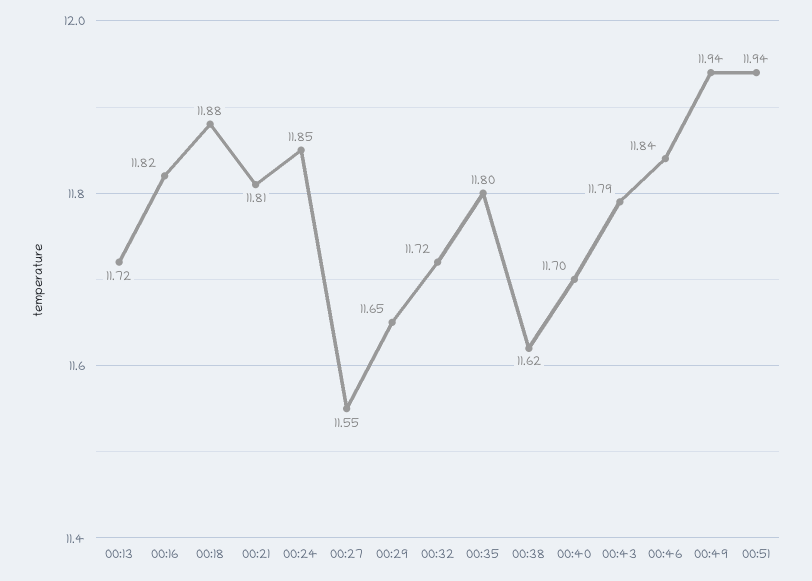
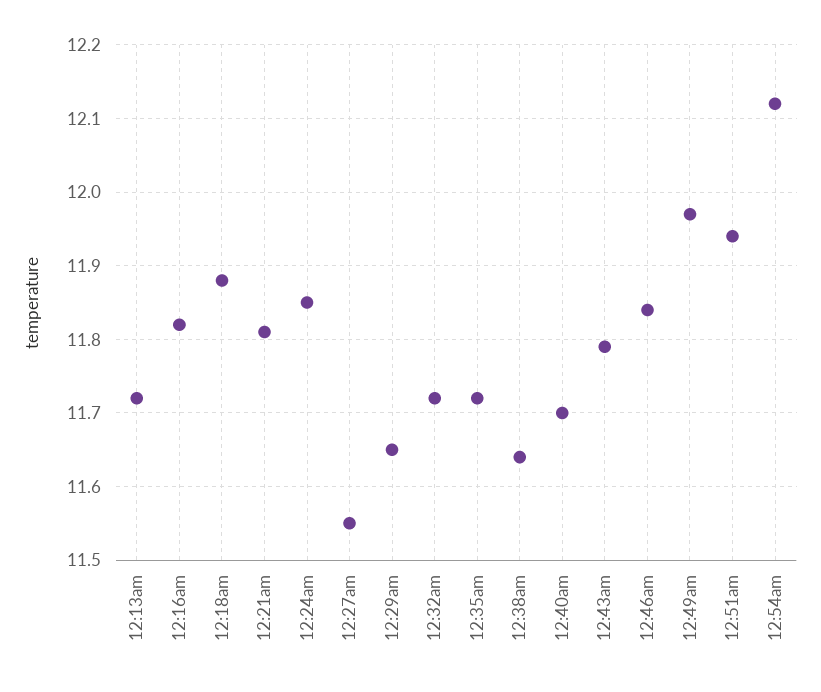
00:35: 11.8 -> 11.72
00:38: 11.62 -> 11.64
00:49: 11.94 -> 11.97
12:54am: none -> 12.12

